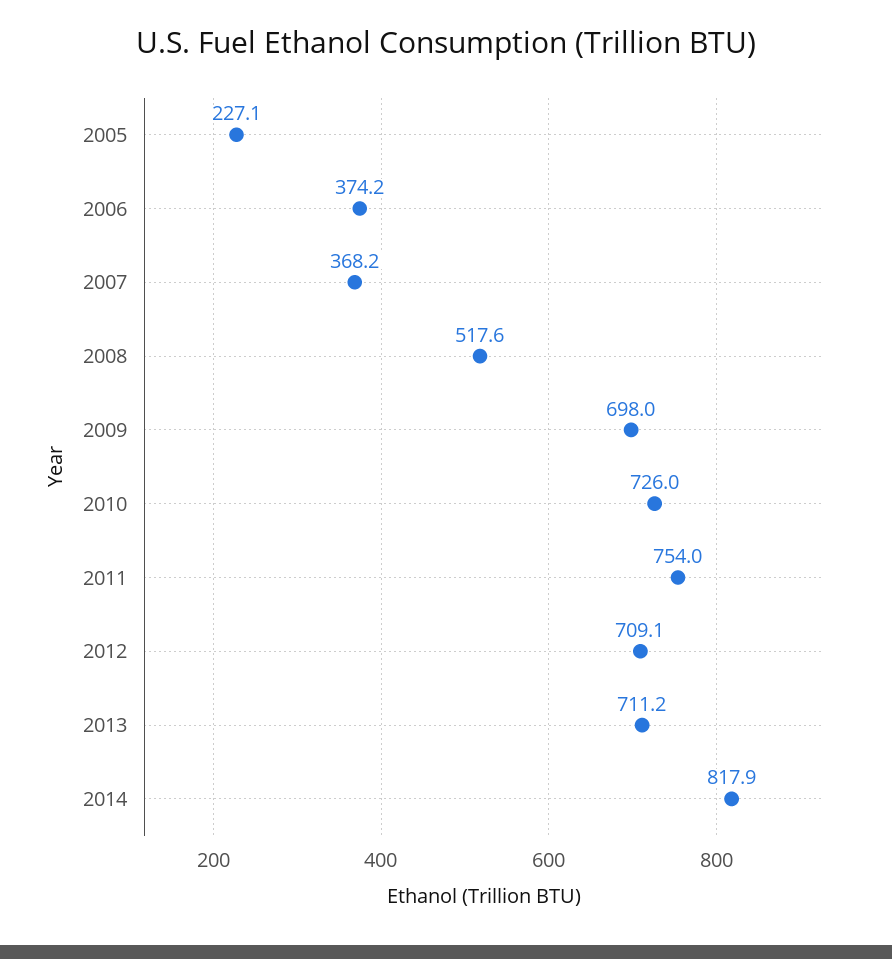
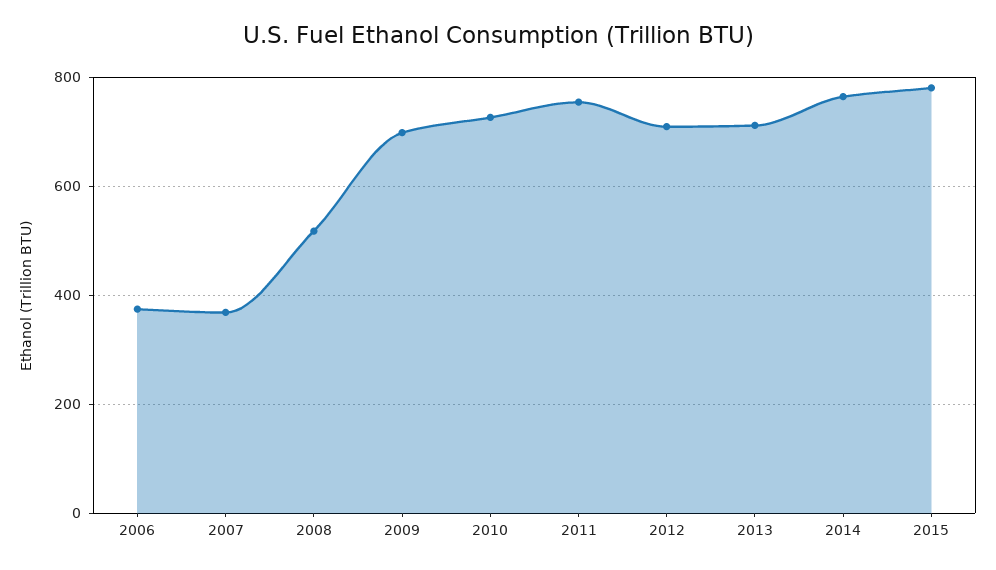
2005: 227.1 -> none
2014: 817.9 -> 760
2015: none -> 780

